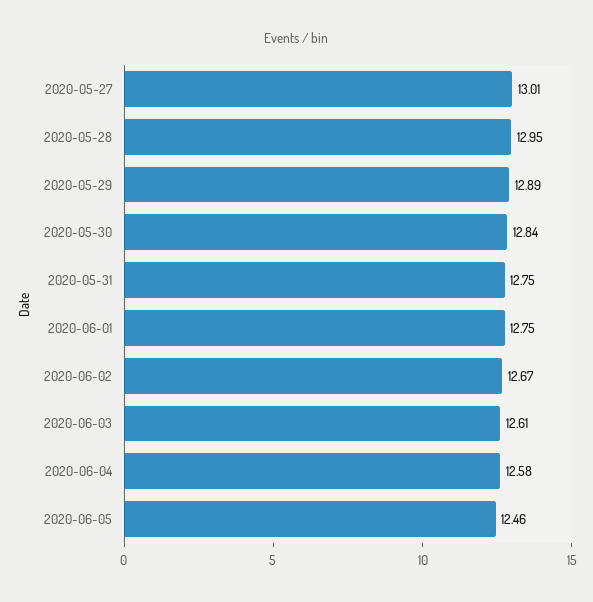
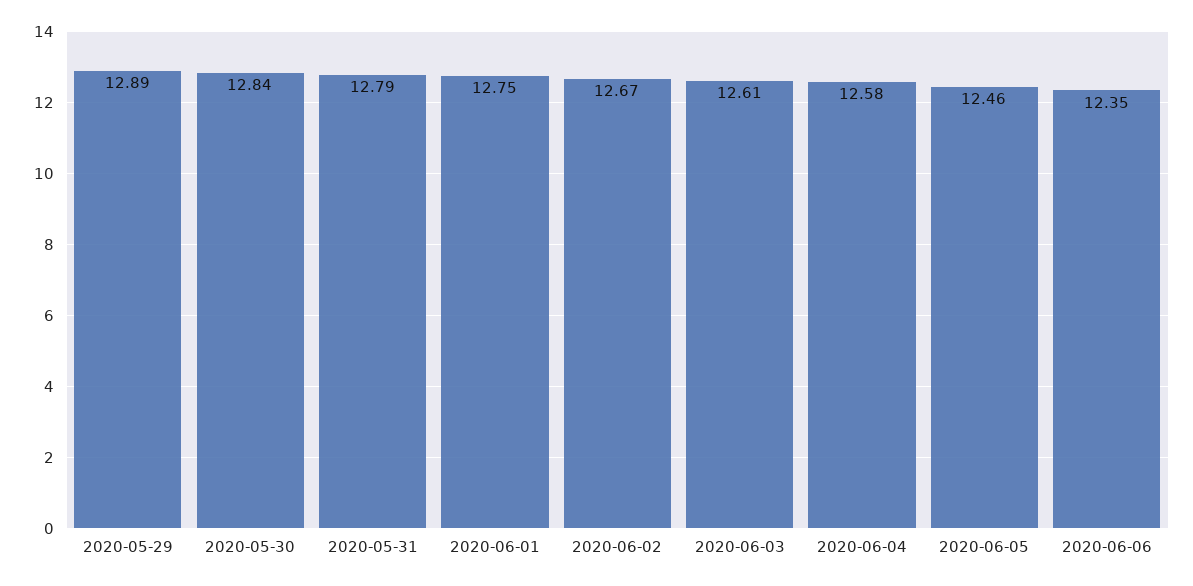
2020-05-27: 13.01 -> none
2020-05-28: 12.95 -> none
2020-05-31: 12.75 -> 12.79
2020-06-06: none -> 12.35

